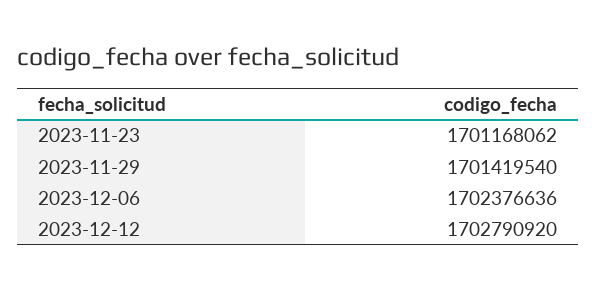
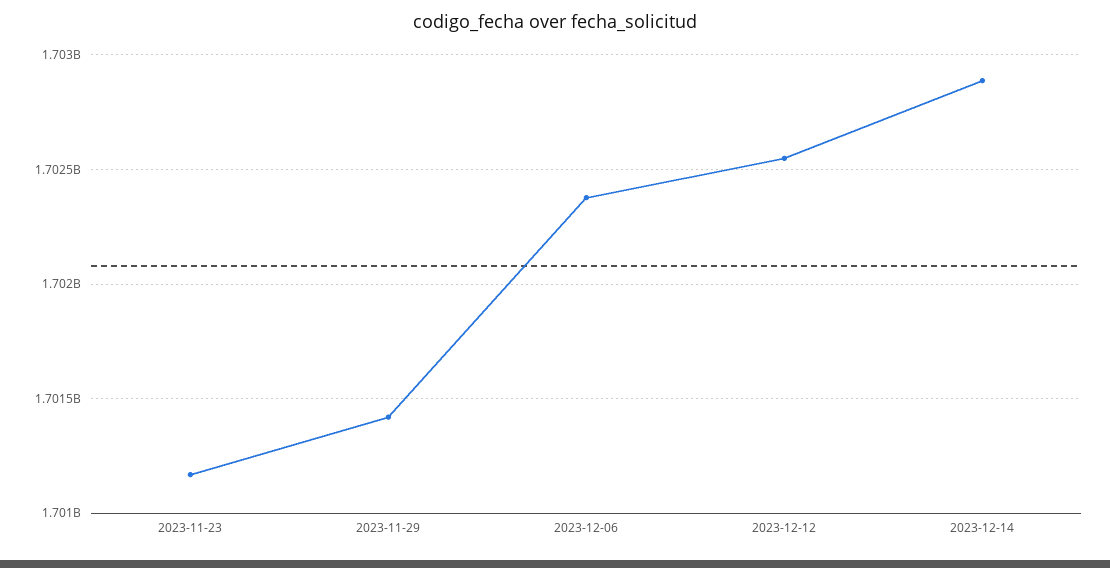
2023-12-12: 1702790920 -> 1702550000
2023-12-14: none -> 1702900000

